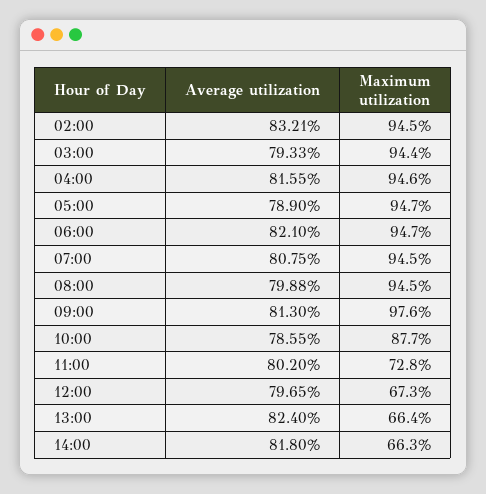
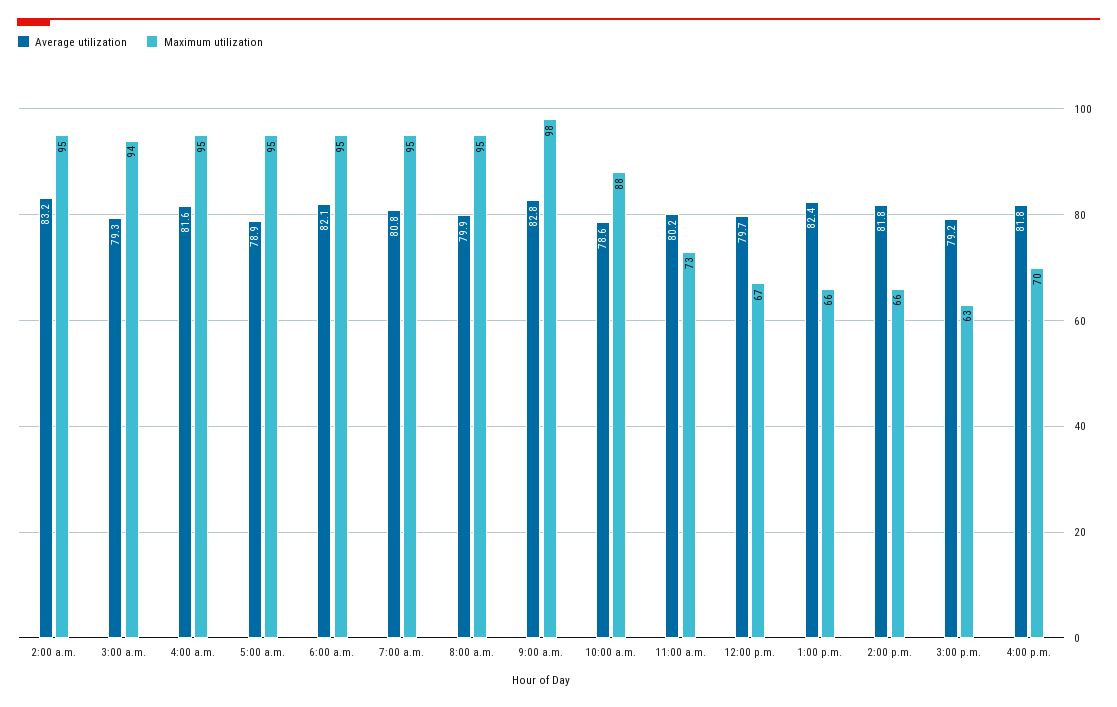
Average utilization, 09:00: 81.3 -> 82.8
Average utilization, 3:00 p.m.: none -> 79.2
Maximum utilization, 3:00 p.m.: none -> 63
Average utilization, 4:00 p.m.: none -> 81.8
Maximum utilization, 4:00 p.m.: none -> 70

